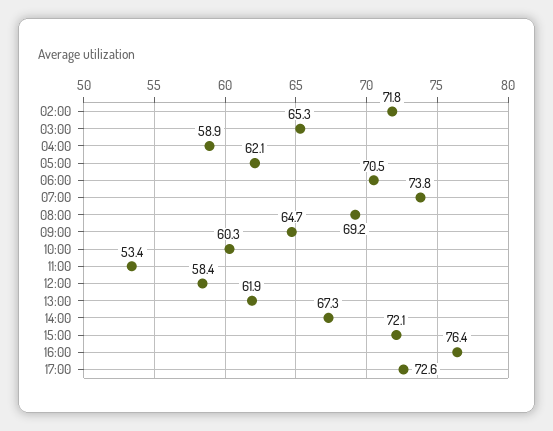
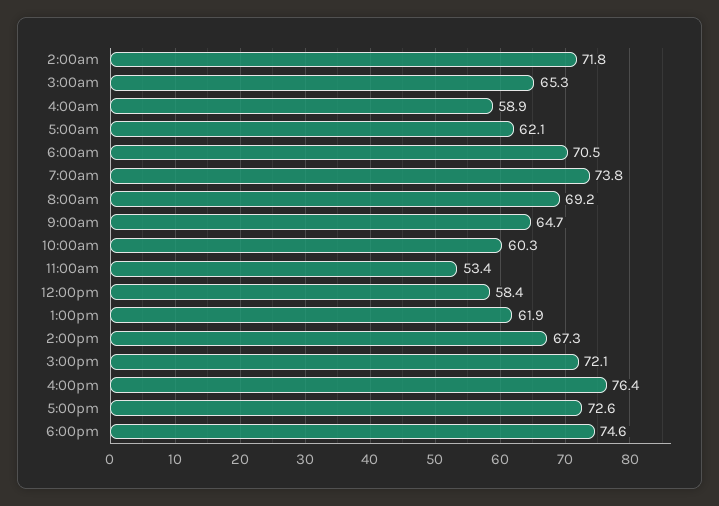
6:00pm: none -> 74.6

